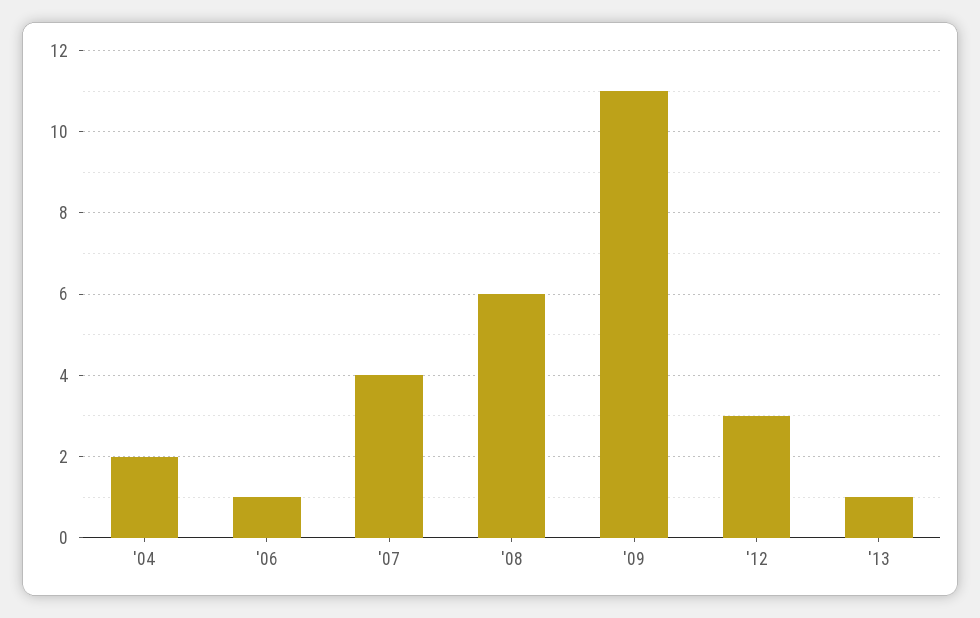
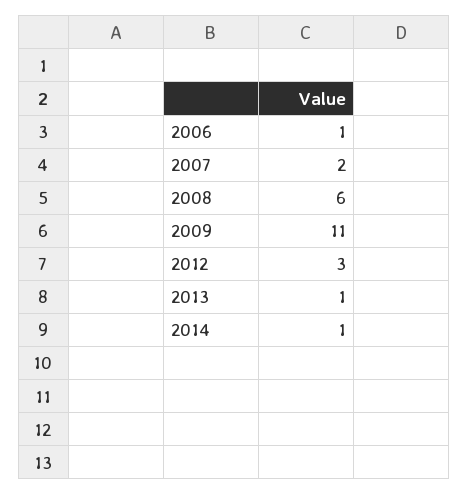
'04: 2 -> none
'07: 4 -> 2
2014: none -> 1

